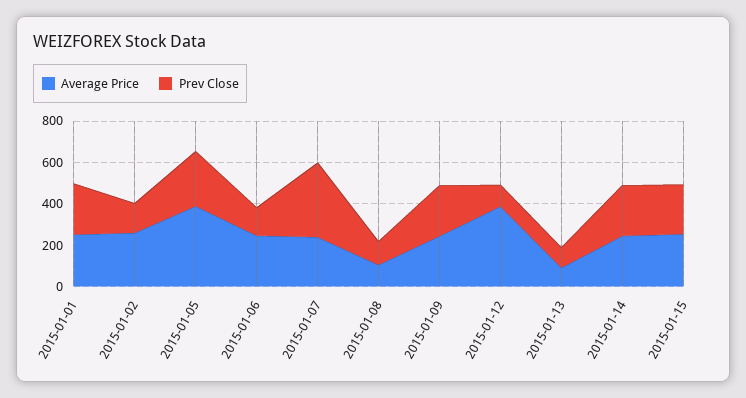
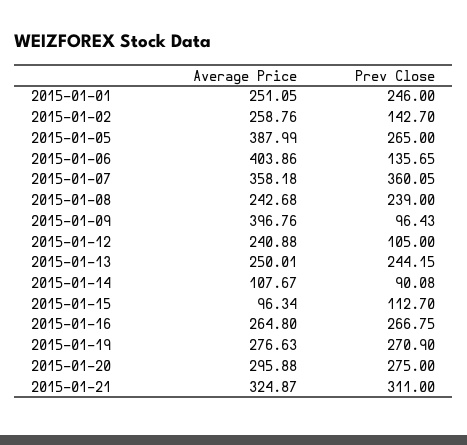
Average Price, 2015-01-06: 250 -> 403.86
Average Price, 2015-01-07: 250 -> 358.18
Average Price, 2015-01-08: 100 -> 242.68
Prev Close, 2015-01-08: 100 -> 239
Average Price, 2015-01-09: 250 -> 396.76
Prev Close, 2015-01-09: 250 -> 96.43
Average Price, 2015-01-12: 400 -> 240.88
Average Price, 2015-01-13: 100 -> 250.01
Prev Close, 2015-01-13: 100 -> 244.15
Average Price, 2015-01-14: 250 -> 107.67
Prev Close, 2015-01-14: 250 -> 90.08
Average Price, 2015-01-15: 250 -> 96.34
Prev Close, 2015-01-15: 250 -> 112.7
Average Price, 2015-01-16: none -> 264.8
Prev Close, 2015-01-16: none -> 266.75
Average Price, 2015-01-19: none -> 276.63
Prev Close, 2015-01-19: none -> 270.9
Average Price, 2015-01-20: none -> 295.88
Prev Close, 2015-01-20: none -> 275
Average Price, 2015-01-21: none -> 324.87
Prev Close, 2015-01-21: none -> 311

